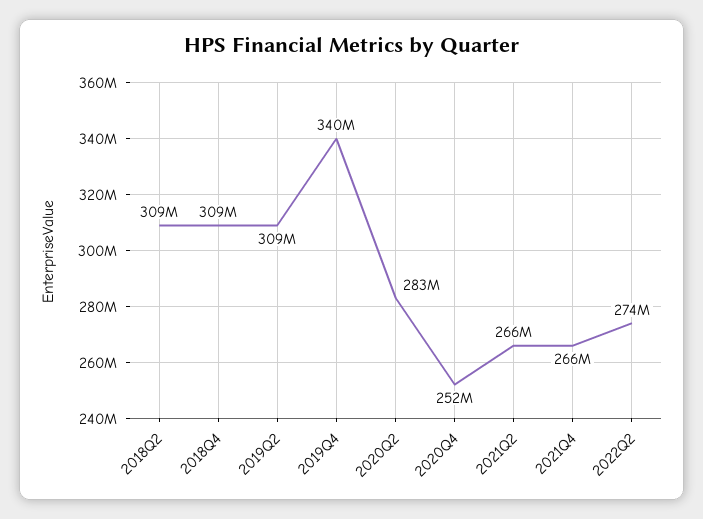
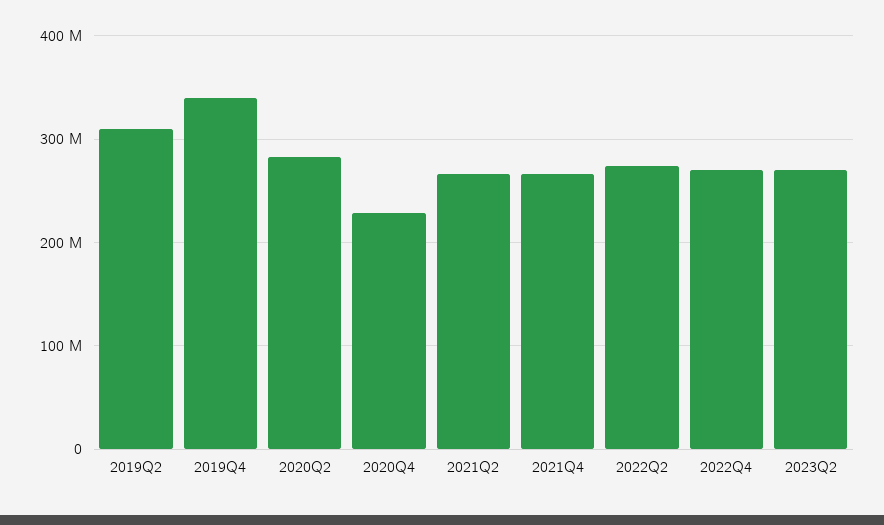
2018Q2: 309000000 -> none
2018Q4: 309000000 -> none
2020Q4: 252000000 -> 230000000
2022Q4: none -> 270000000
2023Q2: none -> 270000000

